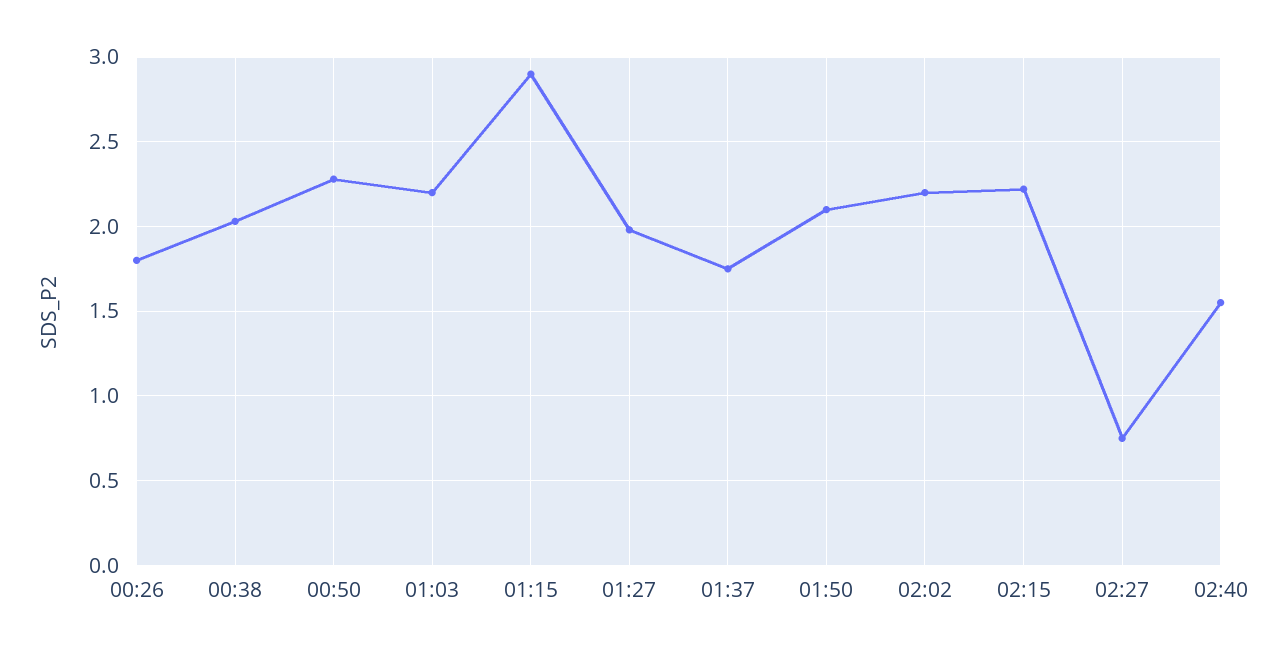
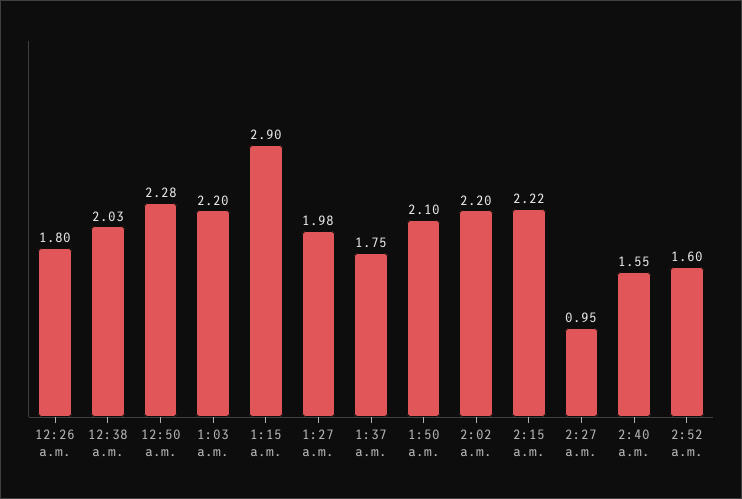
02:27: 0.75 -> 0.95
2:52 a.m.: none -> 1.6

